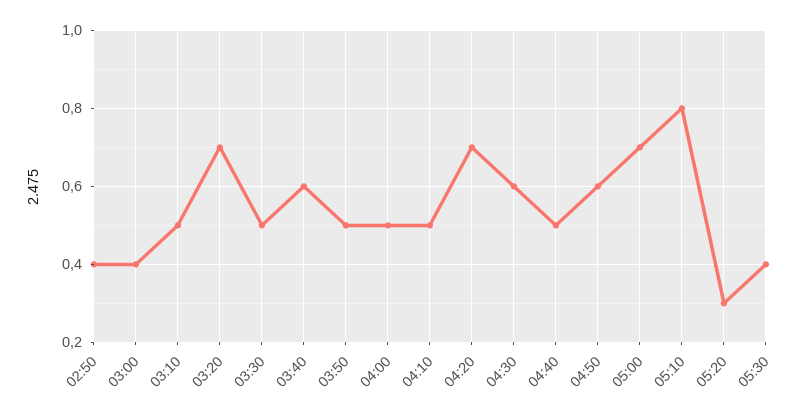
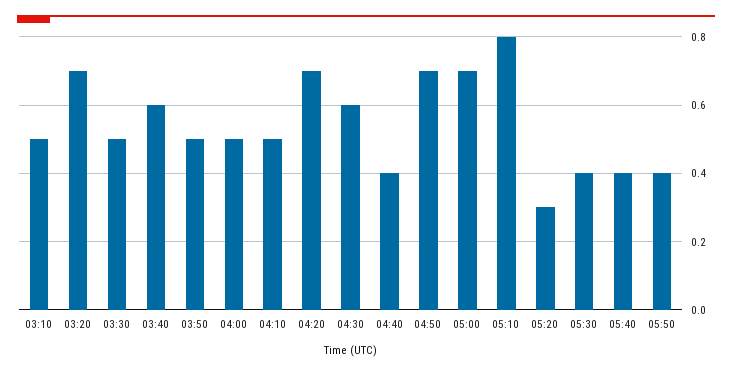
02:50: 0.4 -> none
03:00: 0.4 -> none
04:40: 0.5 -> 0.4
04:50: 0.6 -> 0.7
05:40: none -> 0.4
05:50: none -> 0.4

